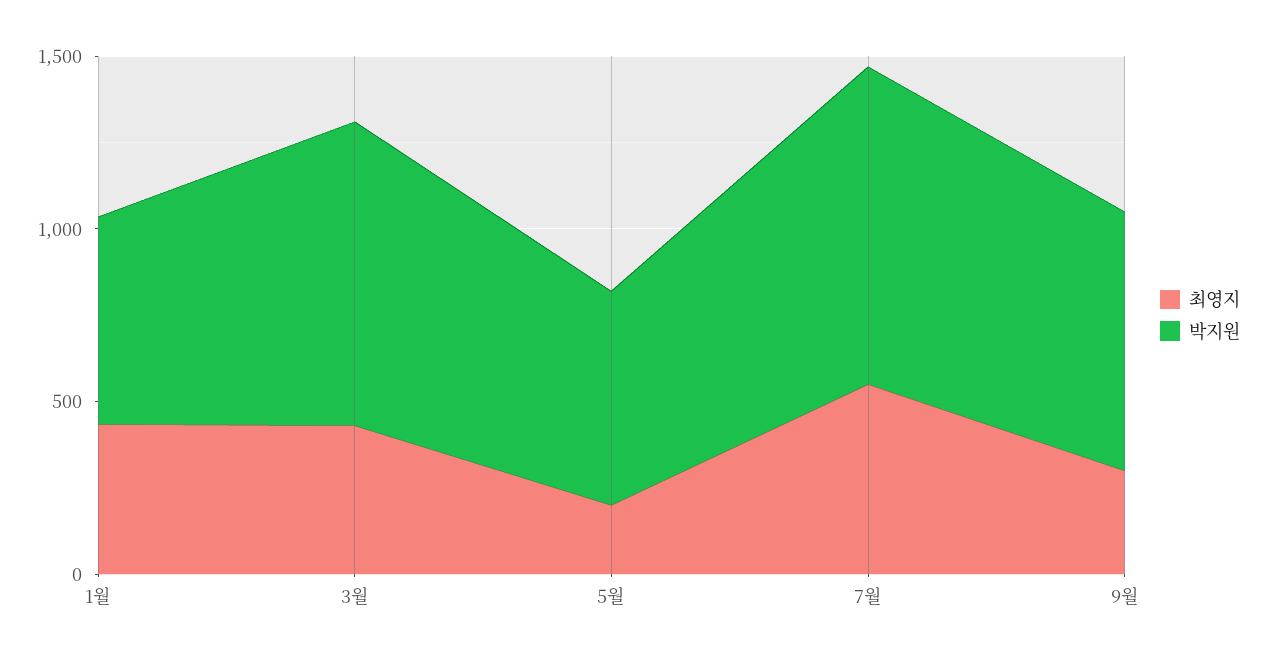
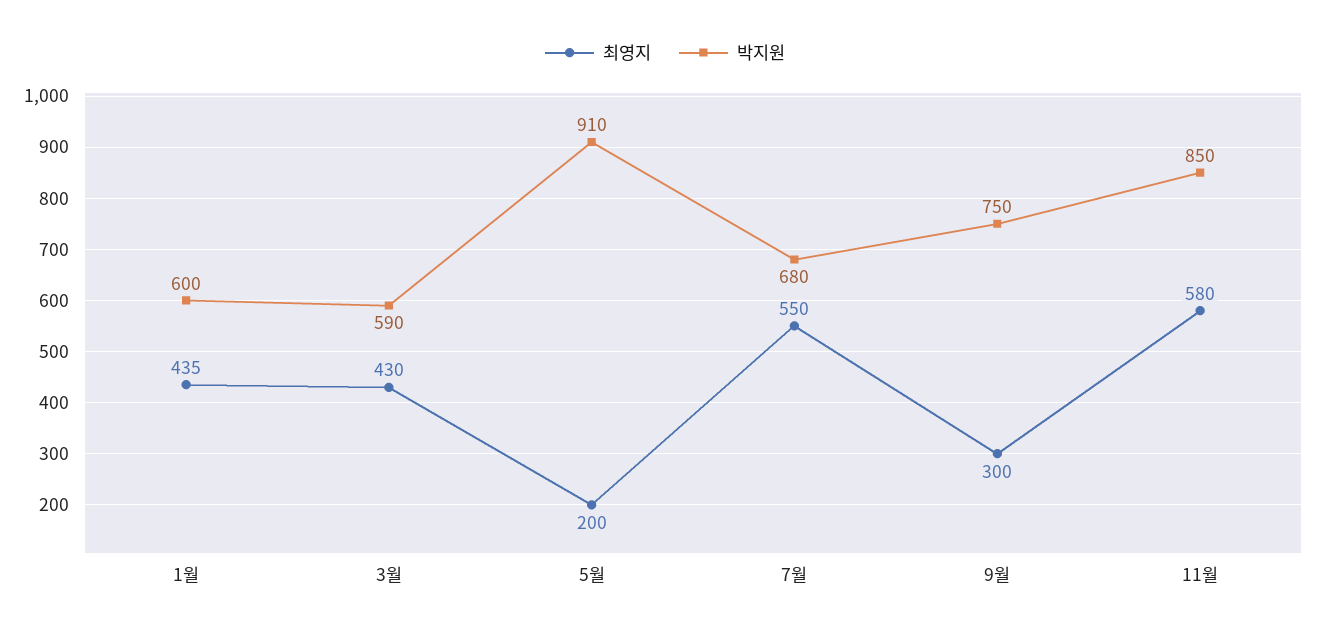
박지원, 3월: 900 -> 590
박지원, 5월: 600 -> 910
박지원, 7월: 900 -> 680
최영지, 11월: none -> 580
박지원, 11월: none -> 850

